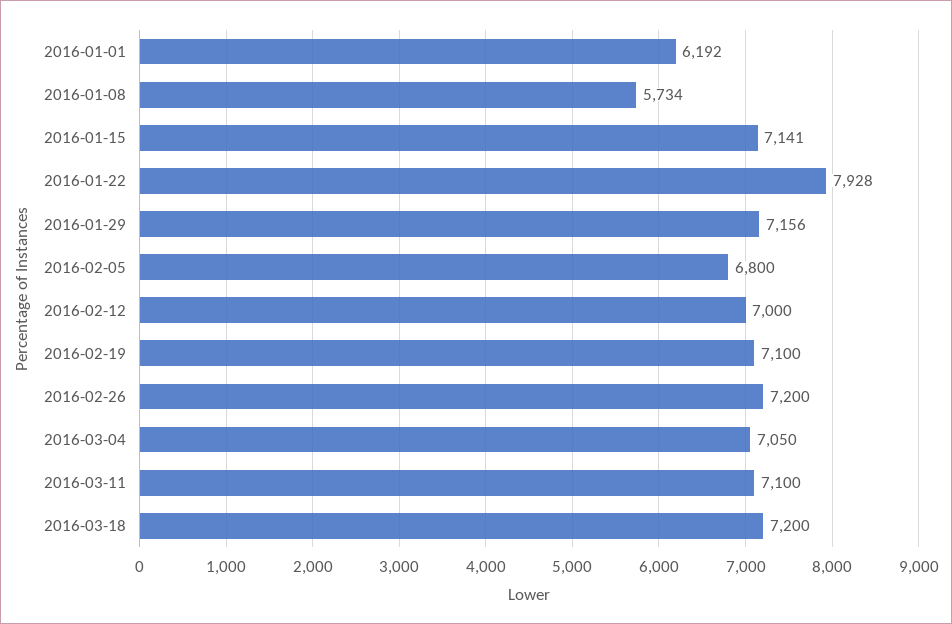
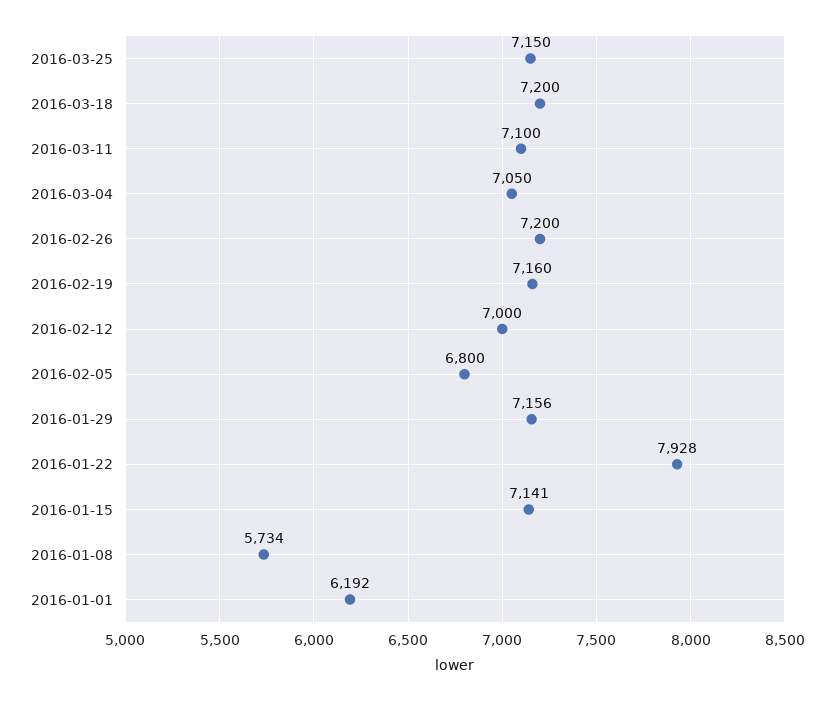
2016-02-19: 7100 -> 7160
2016-03-25: none -> 7150

